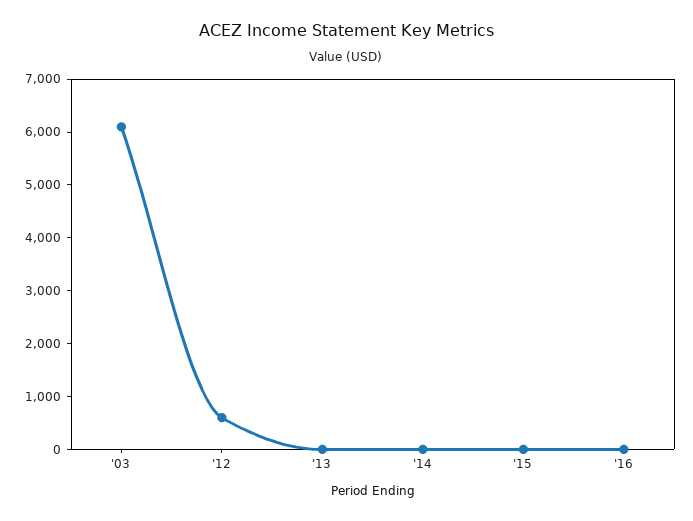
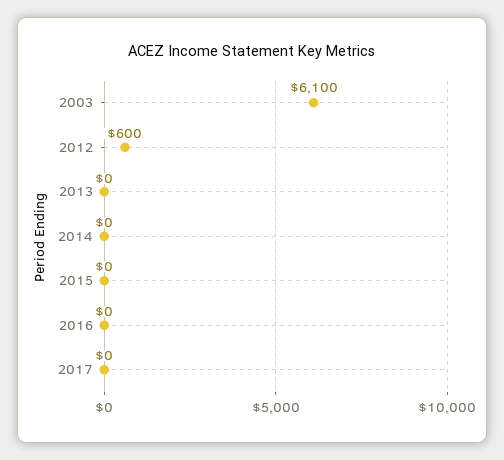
2017: none -> 0

